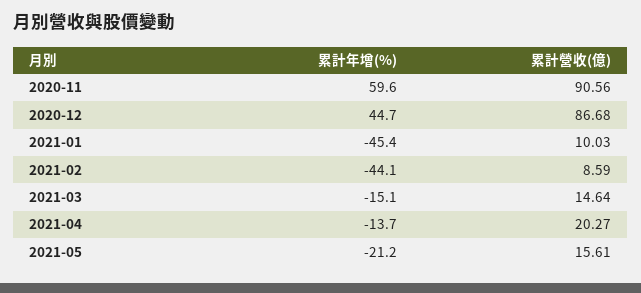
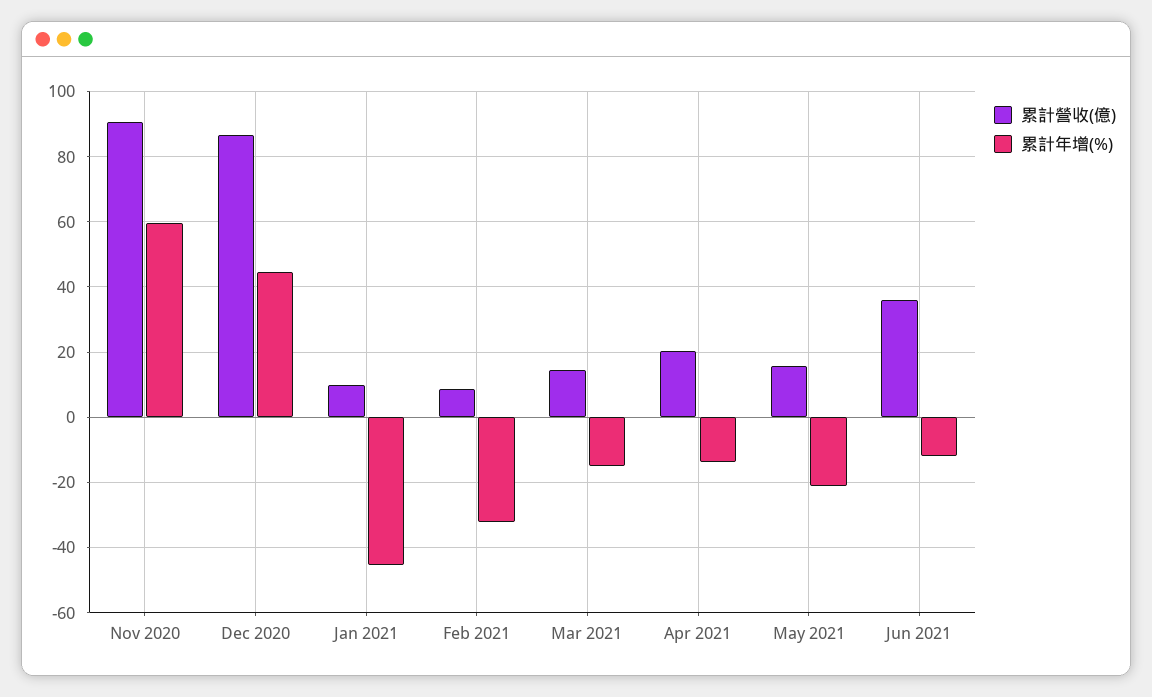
累計年增(%), 2021-02: -44.1 -> -32
累計營收(億), Jun 2021: none -> 36
累計年增(%), Jun 2021: none -> -12

